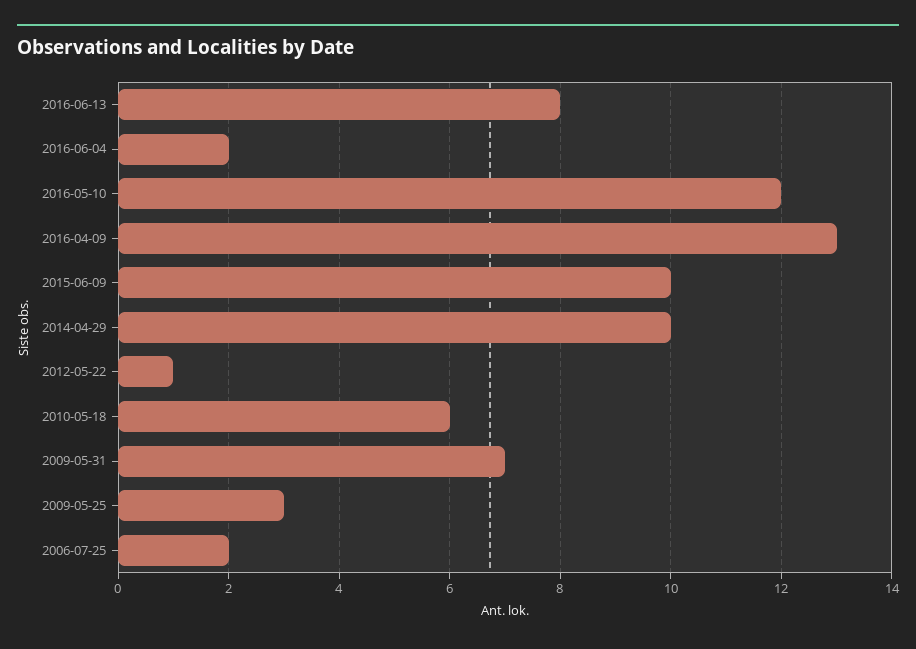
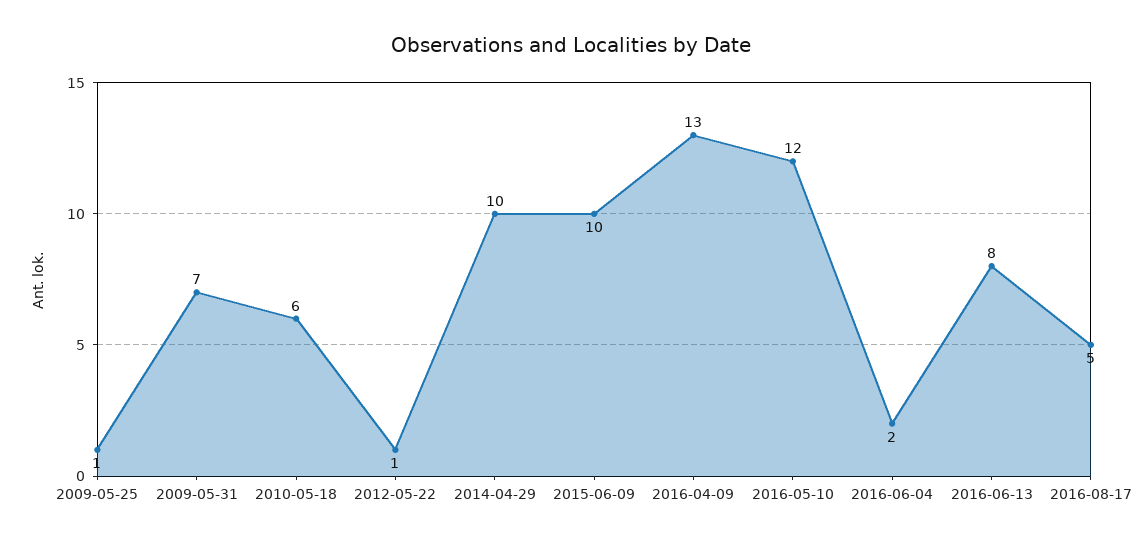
2009-05-25: 3 -> 1
2006-07-25: 2 -> none
2016-08-17: none -> 5

